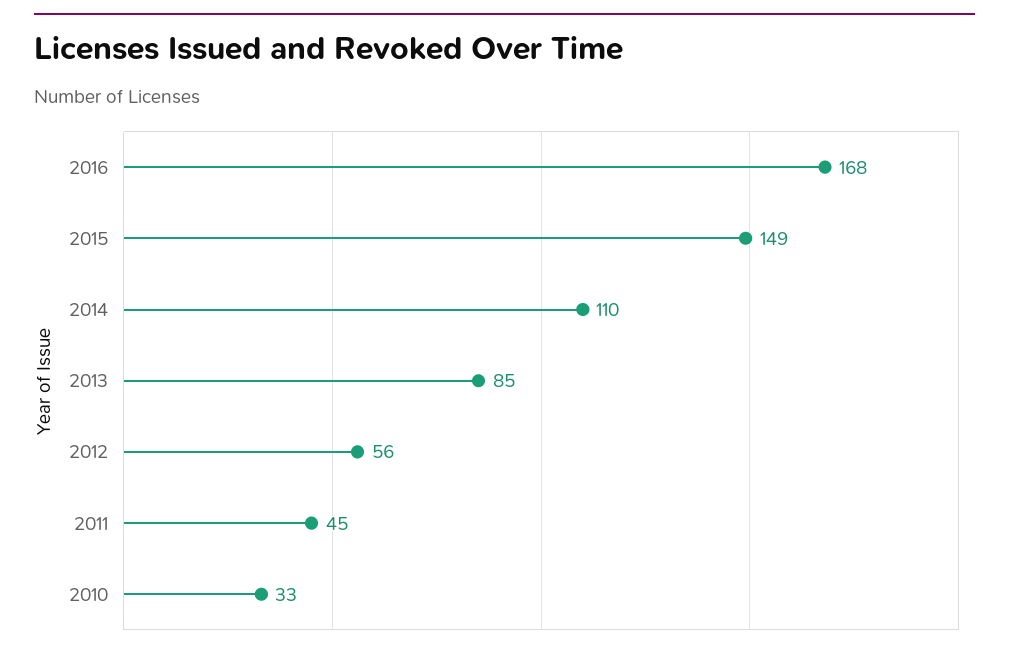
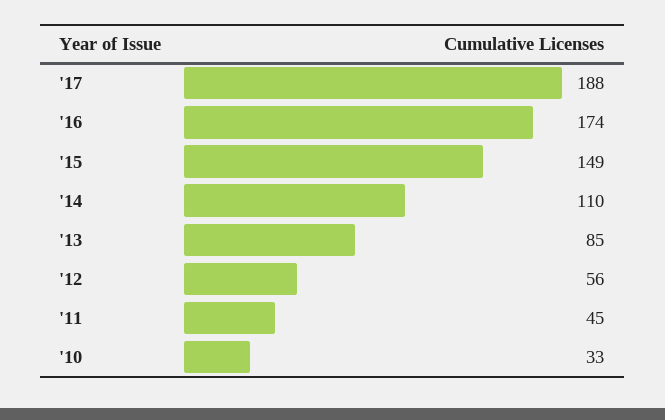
2016: 168 -> 174
'17: none -> 188

